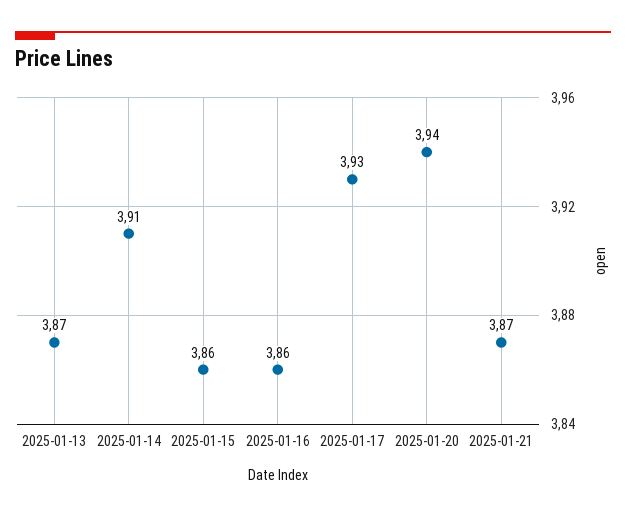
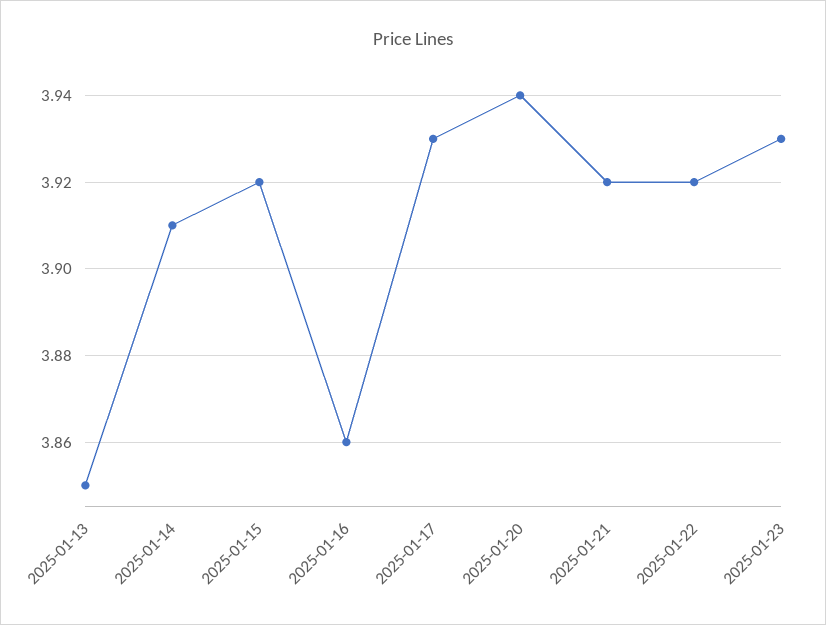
2025-01-13: 3.87 -> 3.85
2025-01-15: 3.86 -> 3.92
2025-01-21: 3.87 -> 3.92
2025-01-22: none -> 3.92
2025-01-23: none -> 3.93

